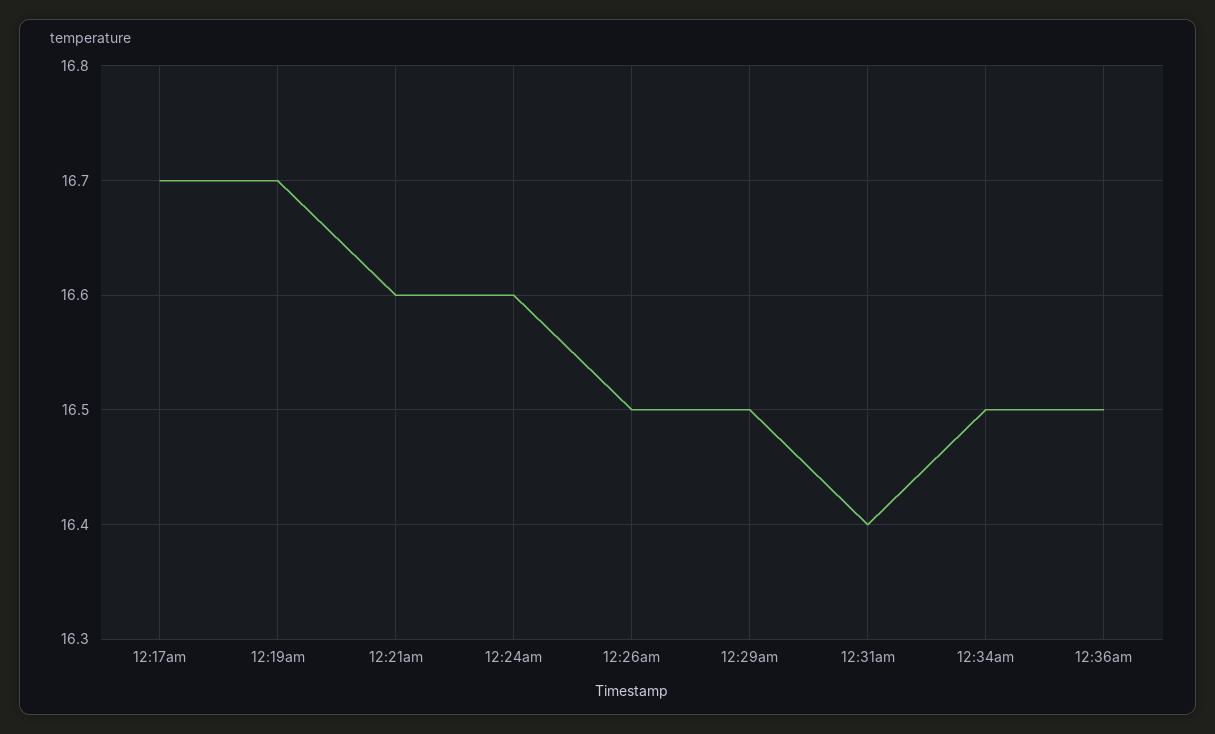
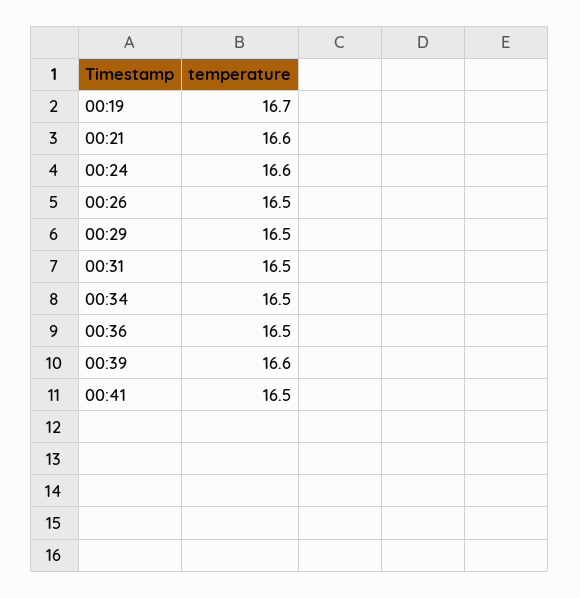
12:17am: 16.7 -> none
12:31am: 16.4 -> 16.5
00:39: none -> 16.6
00:41: none -> 16.5

